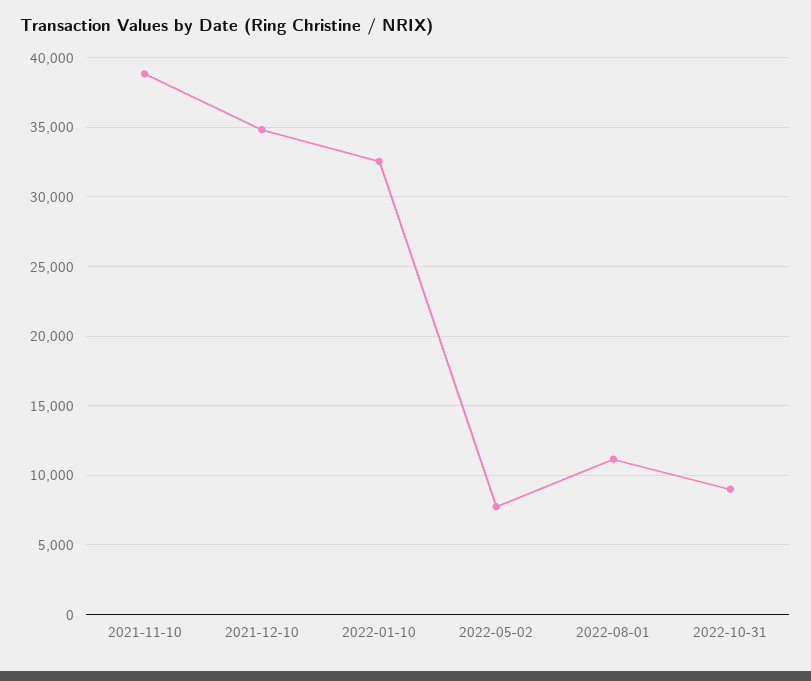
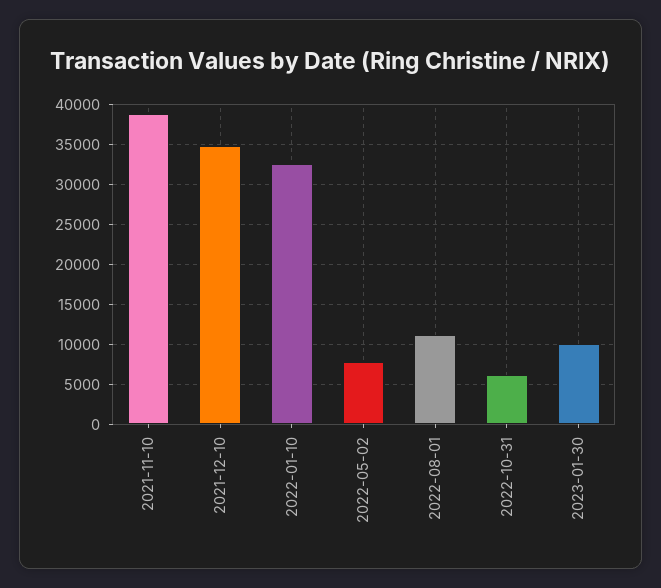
2022-10-31: 9000 -> 6000
2023-01-30: none -> 10000

